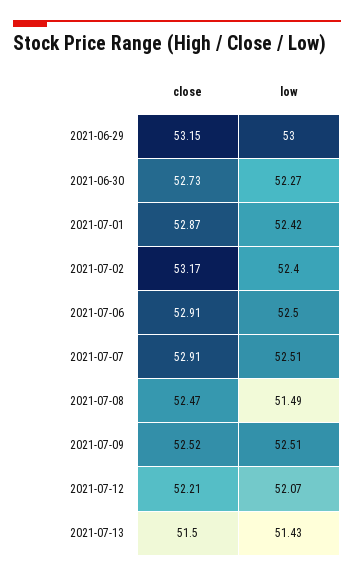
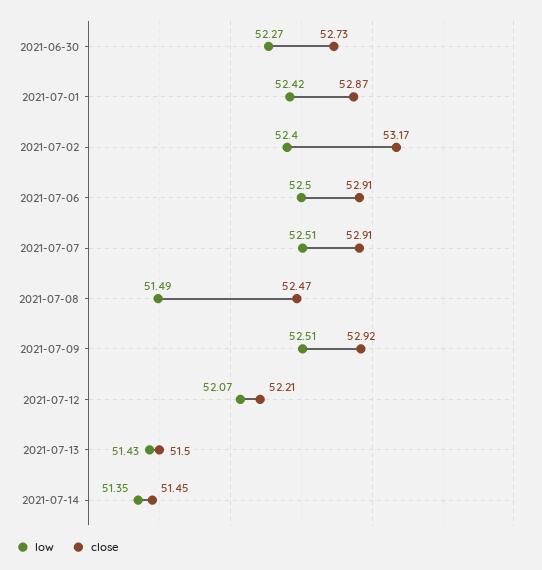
close, 2021-06-29: 53.15 -> none
low, 2021-06-29: 53 -> none
close, 2021-07-09: 52.52 -> 52.92
low, 2021-07-14: none -> 51.35
close, 2021-07-14: none -> 51.45

